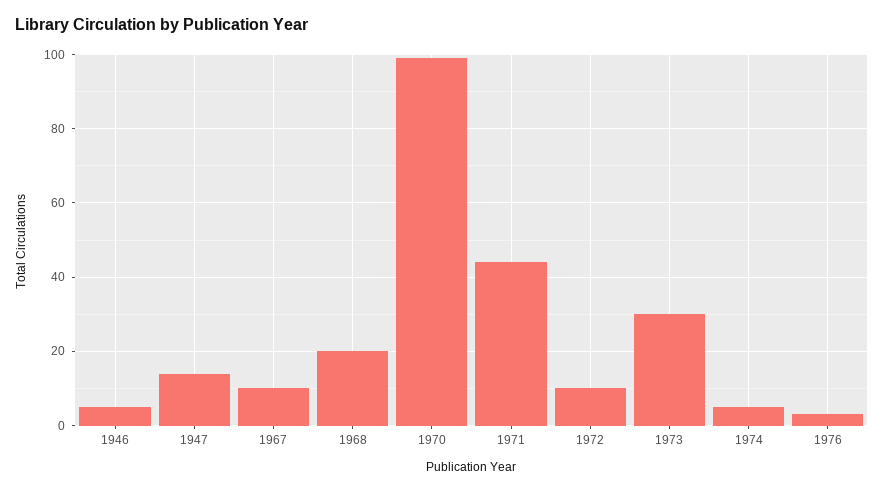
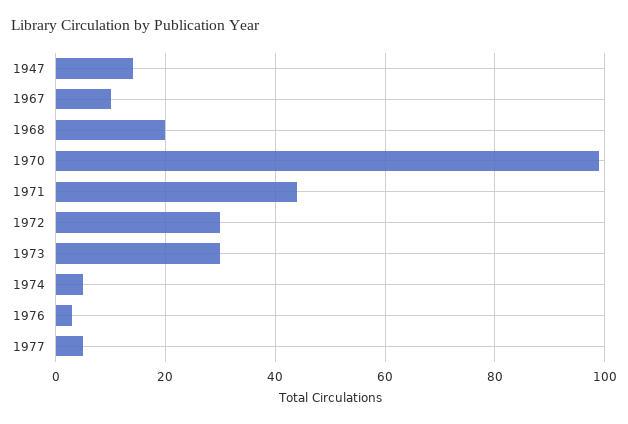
1946: 5 -> none
1972: 10 -> 30
1977: none -> 5

